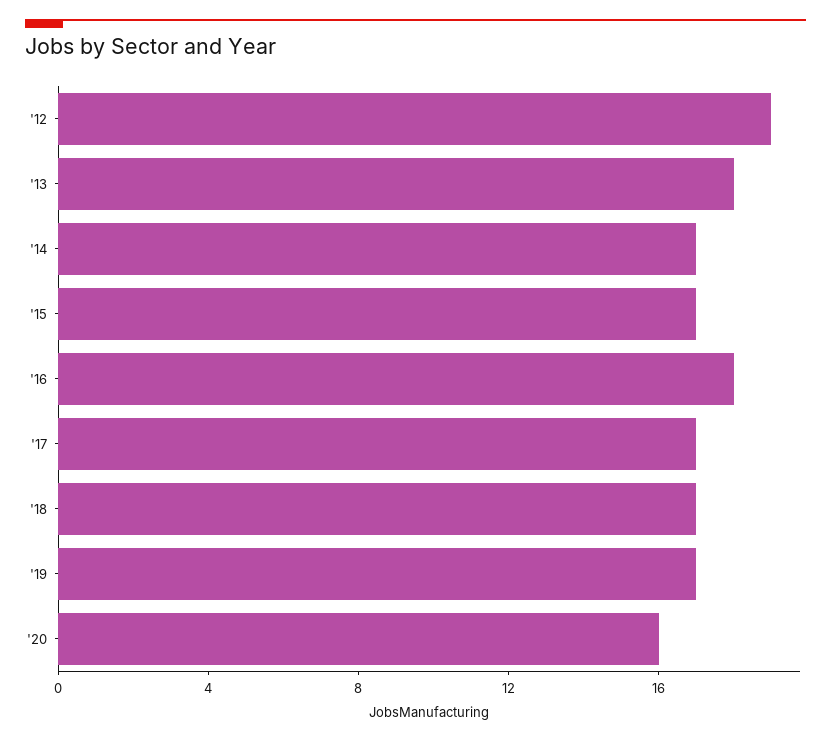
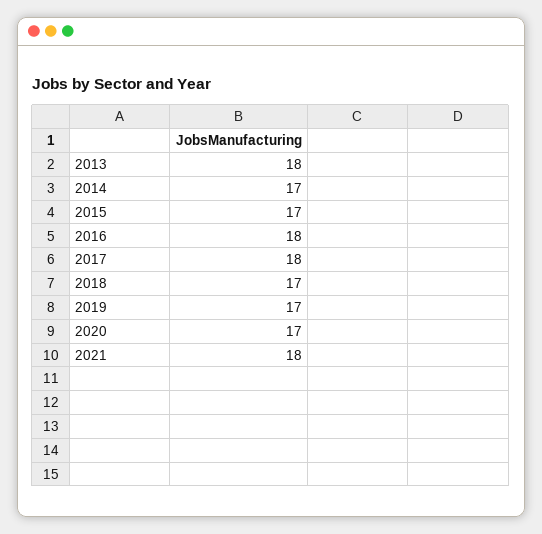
'12: 19 -> none
'17: 17 -> 18
'20: 16 -> 17
2021: none -> 18

